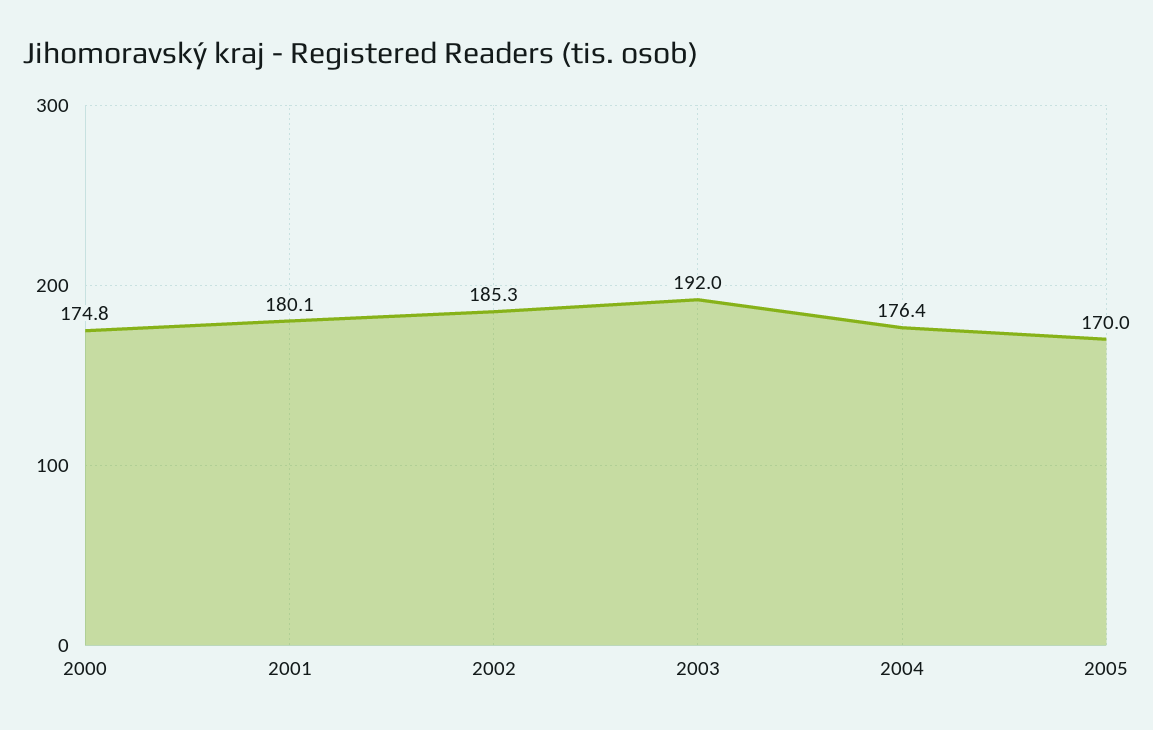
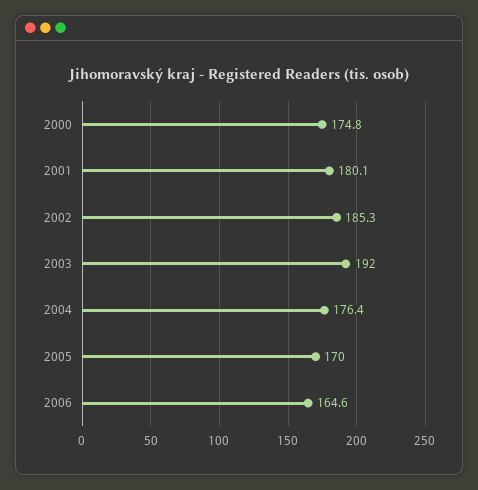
2006: none -> 164.6

